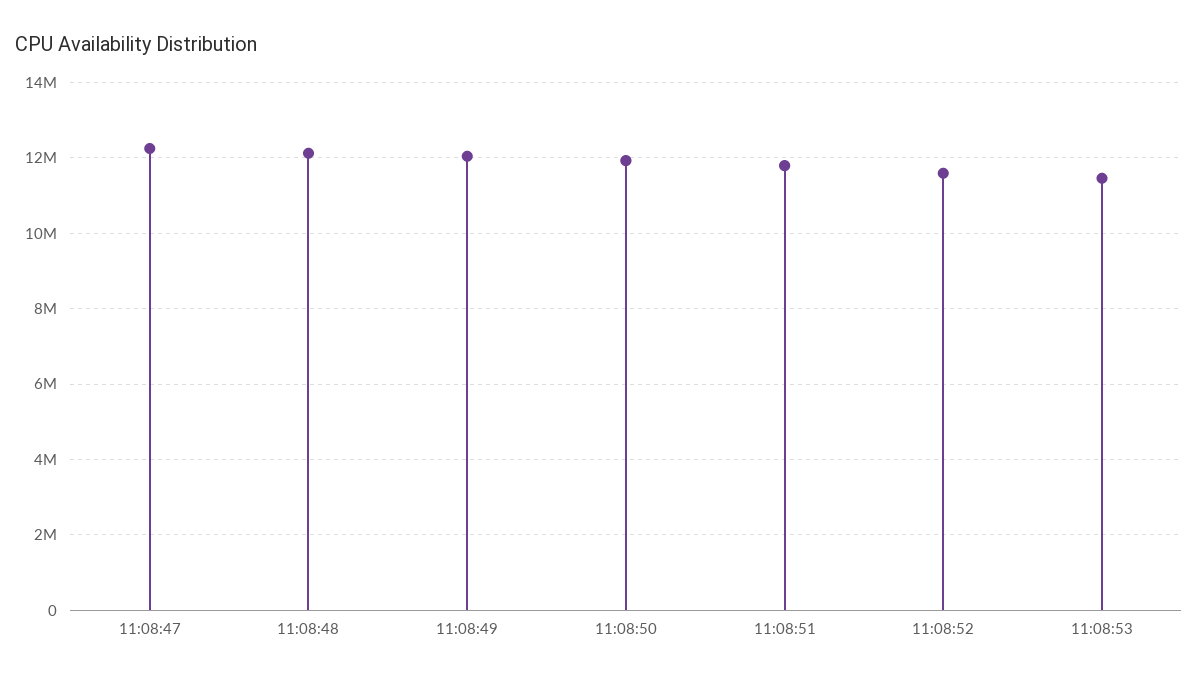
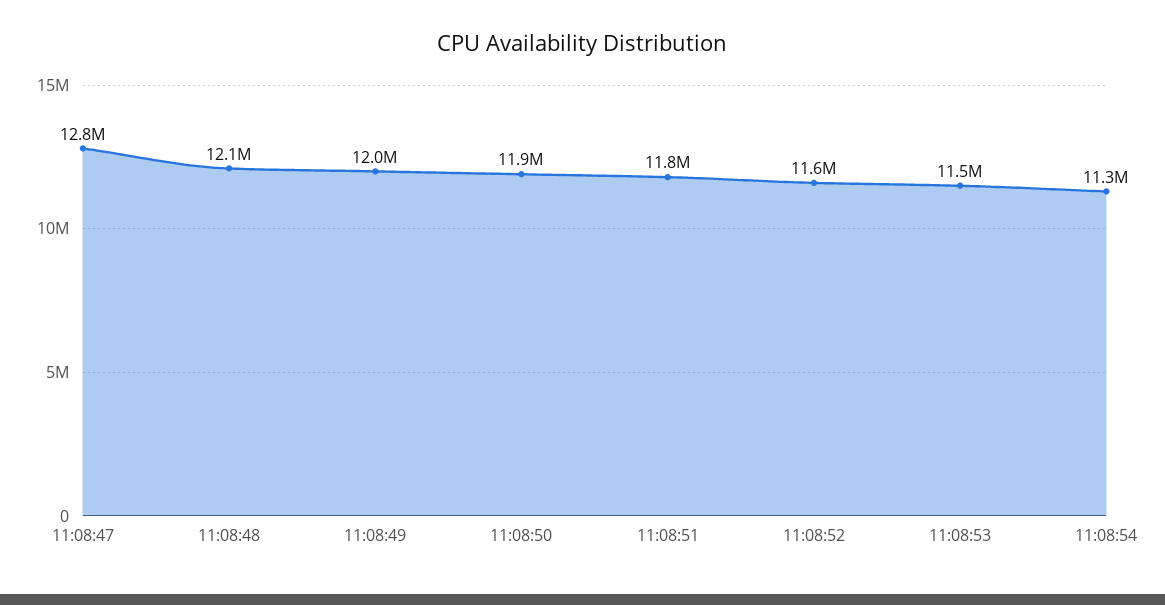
11:08:47: 12200000 -> 12800000
11:08:54: none -> 11300000

